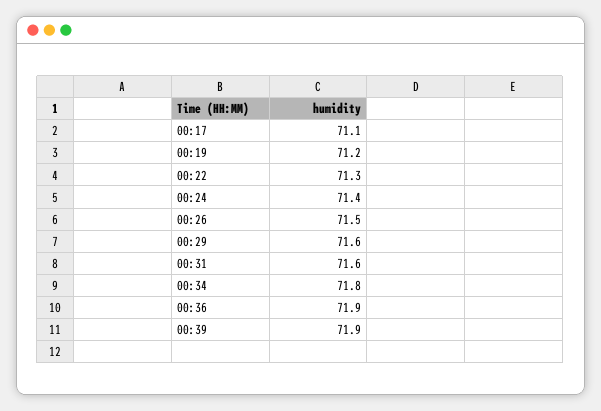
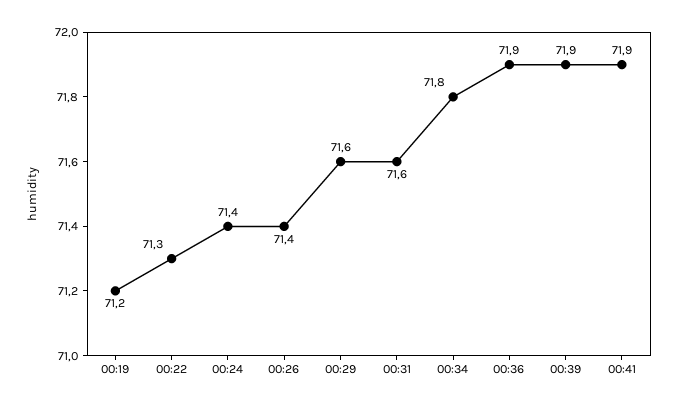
00:17: 71.1 -> none
00:26: 71.5 -> 71.4
00:41: none -> 71.9

